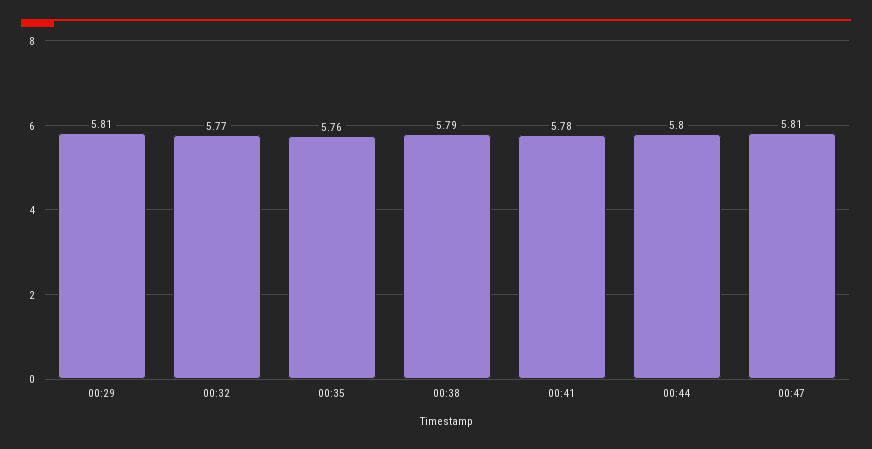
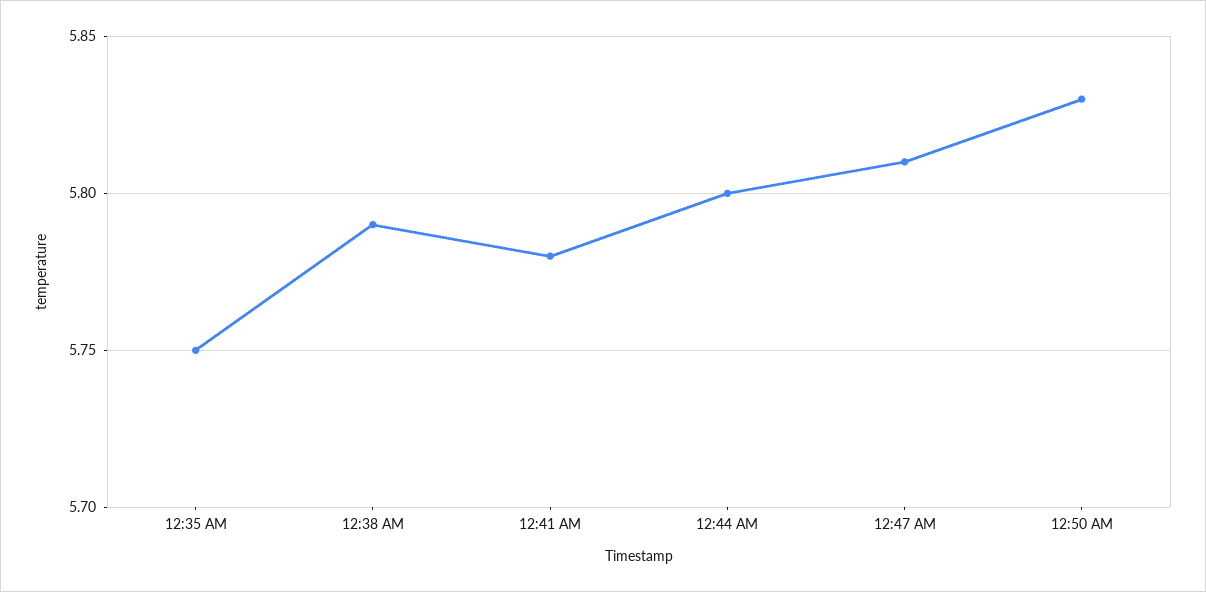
00:29: 5.81 -> none
00:32: 5.77 -> none
00:35: 5.76 -> 5.75
12:50 AM: none -> 5.83

